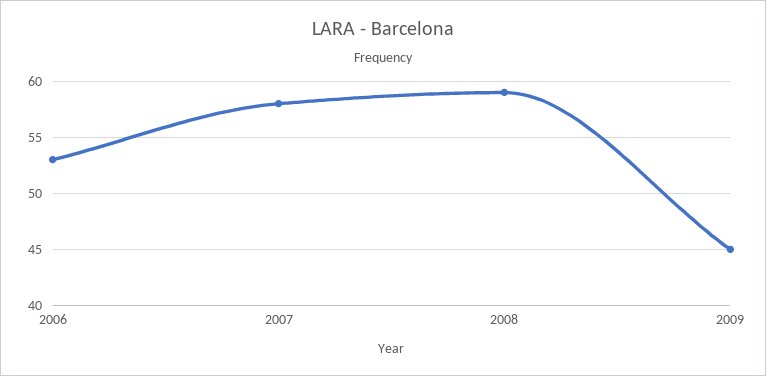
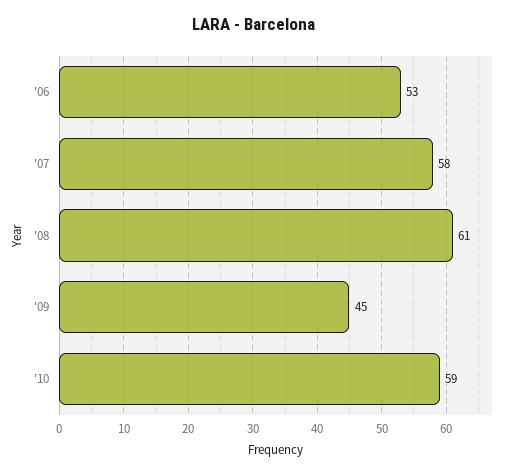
2008: 59 -> 61
'10: none -> 59

